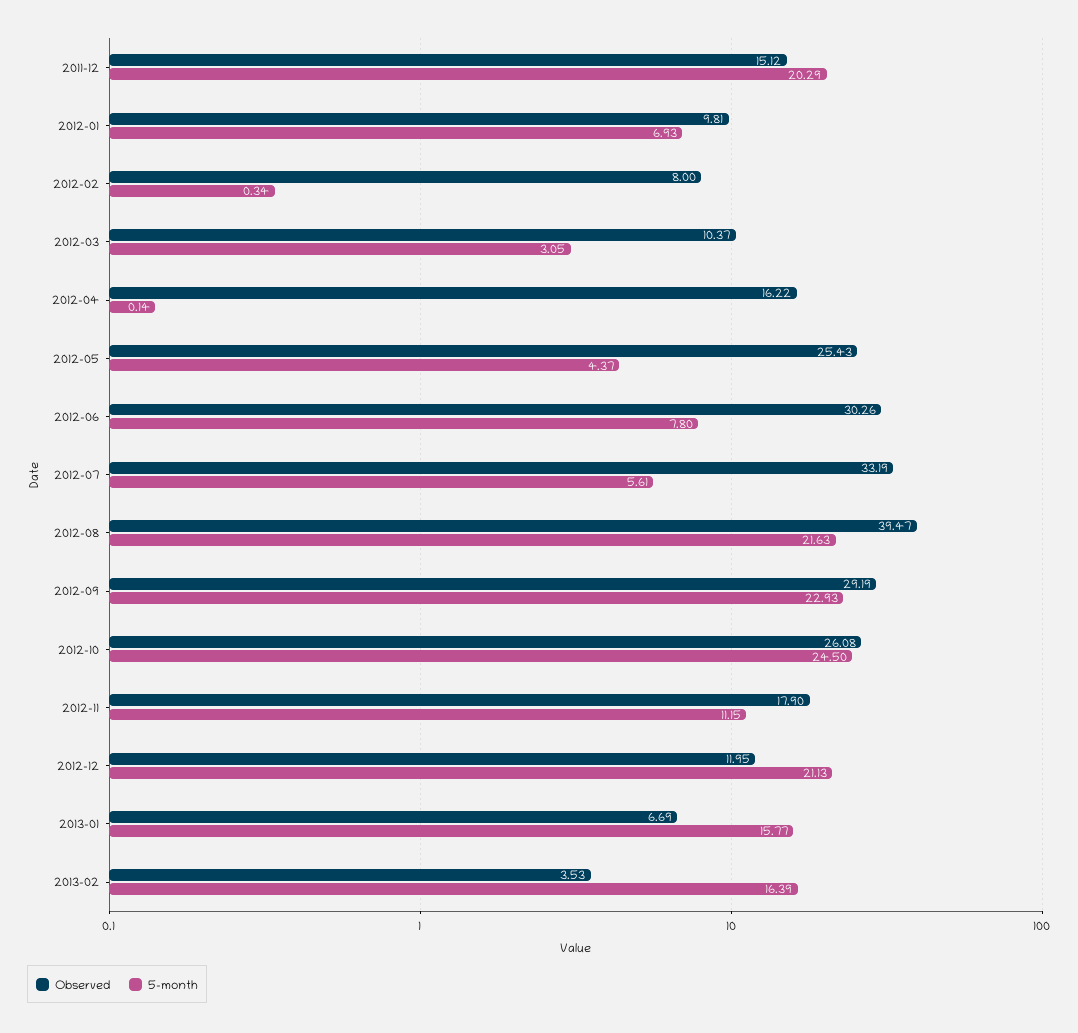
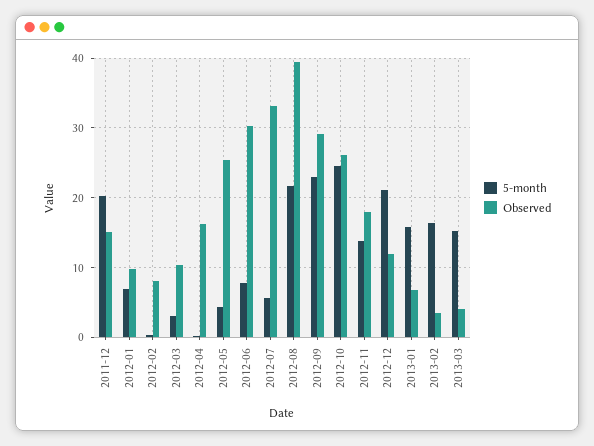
5-month, 2012-11: 11.15 -> 14
5-month, 2013-03: none -> 15
Observed, 2013-03: none -> 4

